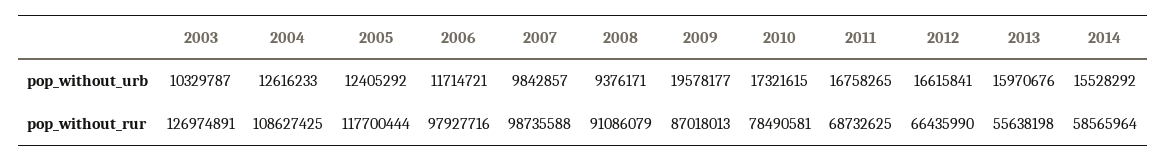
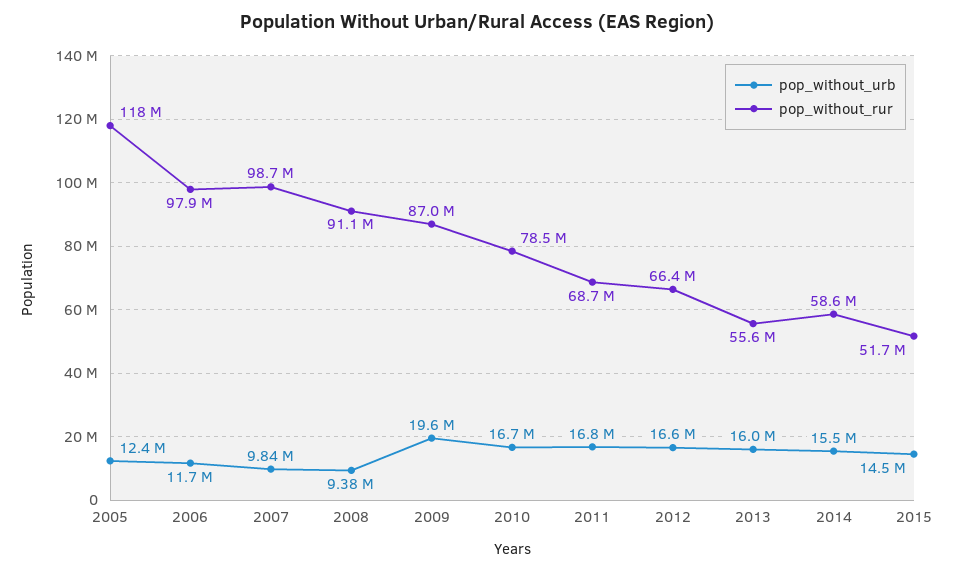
pop_without_urb, 2003: 10329787 -> none
pop_without_urb, 2004: 12616233 -> none
pop_without_urb, 2010: 17321615 -> 16700000
pop_without_rur, 2003: 126974891 -> none
pop_without_rur, 2004: 108627425 -> none
pop_without_urb, 2015: none -> 14500000
pop_without_rur, 2015: none -> 51700000

